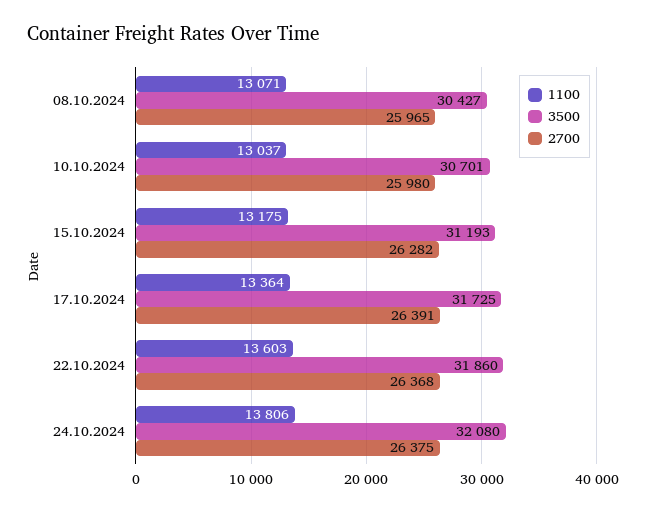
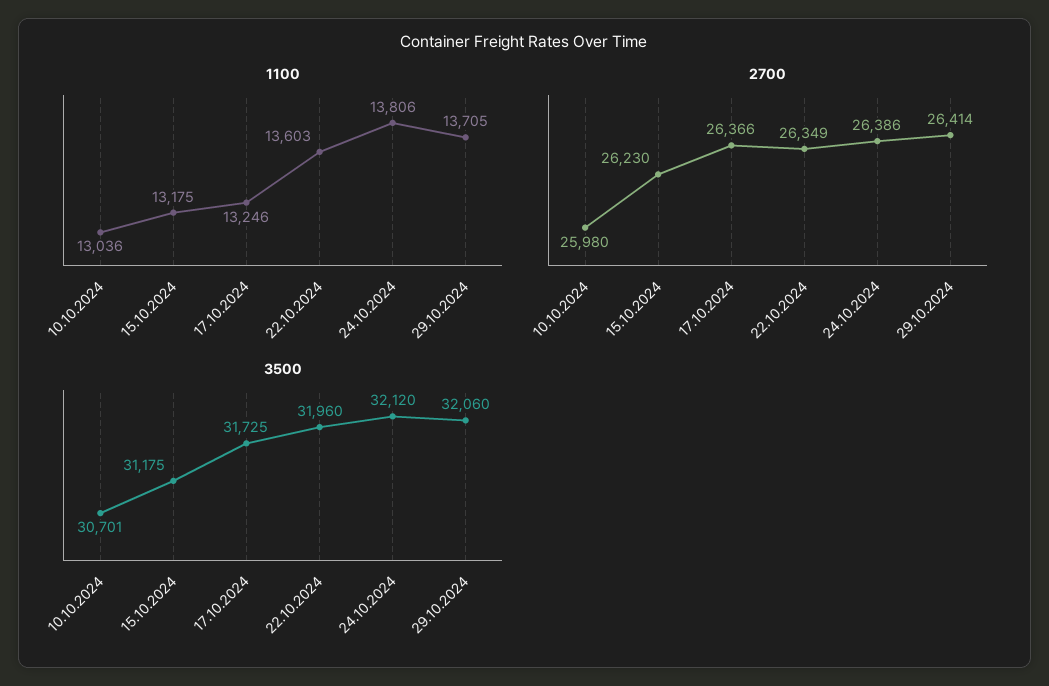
1100, 08.10.2024: 13071 -> none
3500, 08.10.2024: 30427 -> none
2700, 08.10.2024: 25965 -> none
1100, 10.10.2024: 13037 -> 13036
3500, 15.10.2024: 31193 -> 31175
2700, 15.10.2024: 26282 -> 26230
1100, 17.10.2024: 13364 -> 13246
2700, 17.10.2024: 26391 -> 26366
3500, 22.10.2024: 31860 -> 31960
2700, 22.10.2024: 26368 -> 26349
3500, 24.10.2024: 32080 -> 32120
2700, 24.10.2024: 26375 -> 26386
1100, 29.10.2024: none -> 13705
2700, 29.10.2024: none -> 26414
3500, 29.10.2024: none -> 32060

